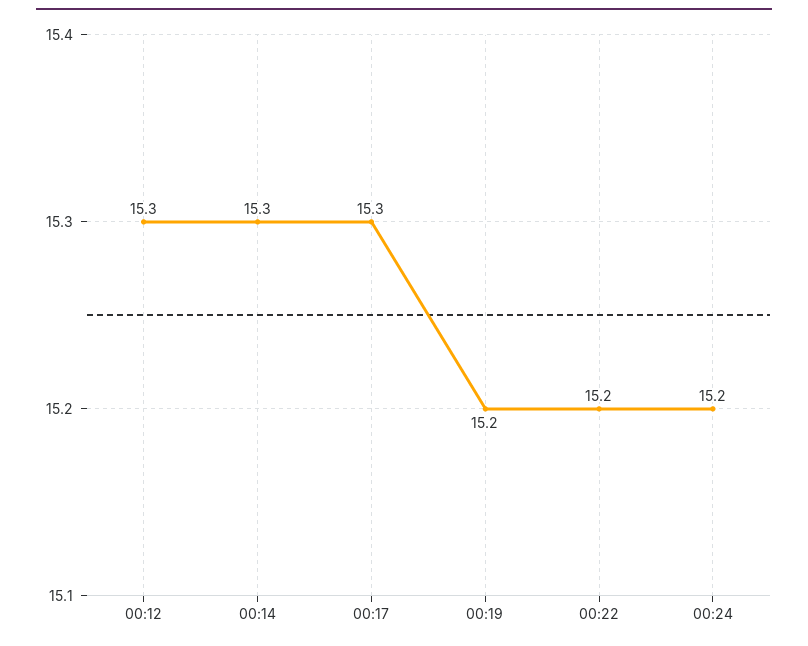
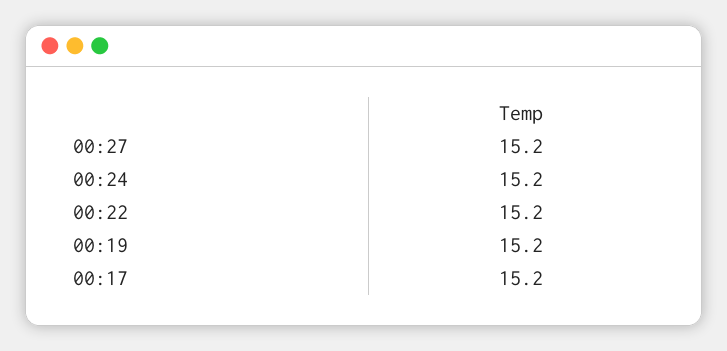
00:12: 15.3 -> none
00:14: 15.3 -> none
00:17: 15.3 -> 15.2
00:27: none -> 15.2

